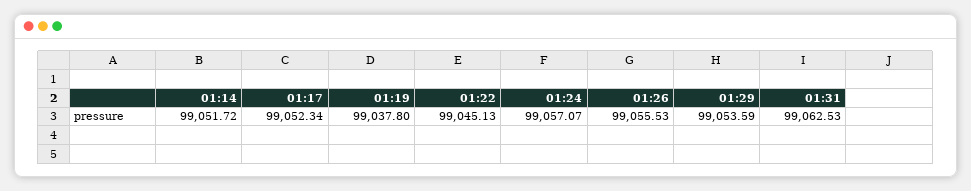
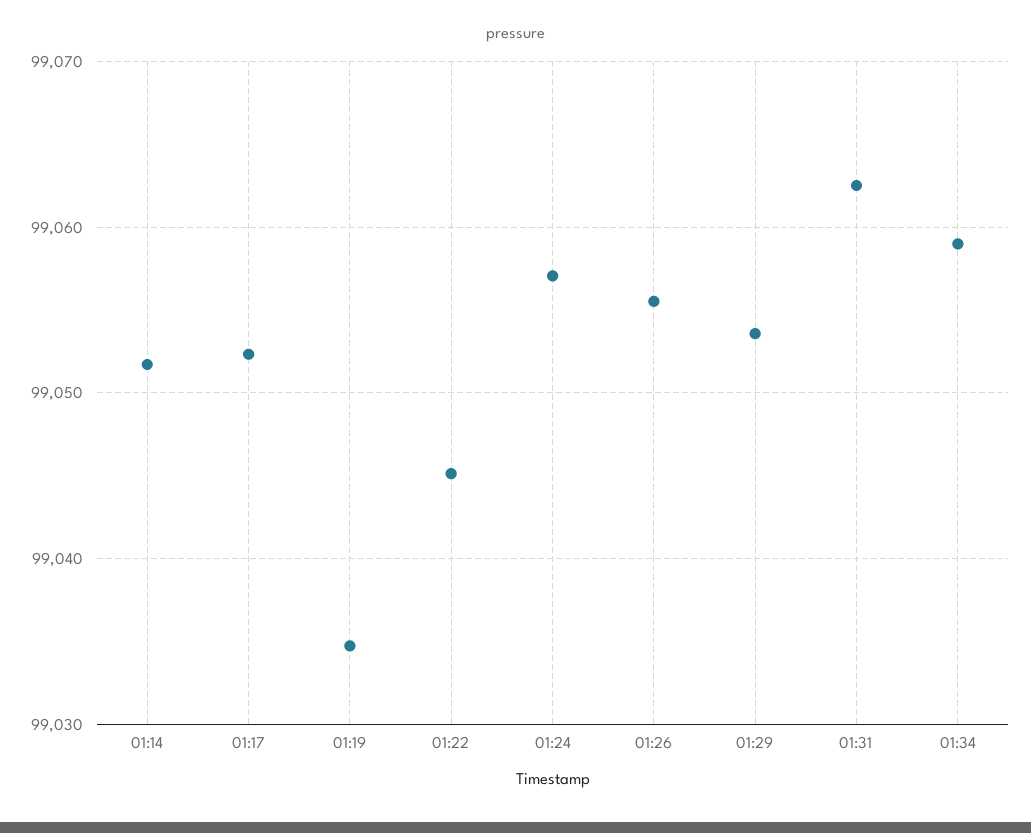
01:19: 99037.8 -> 99035
01:34: none -> 99059

